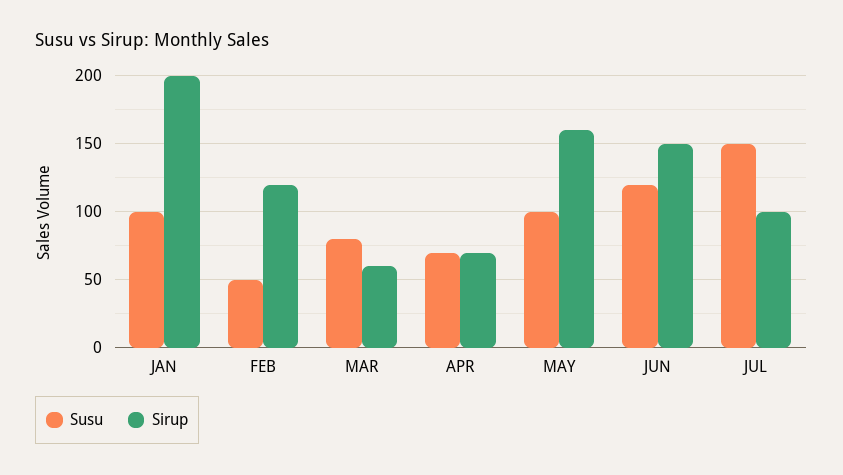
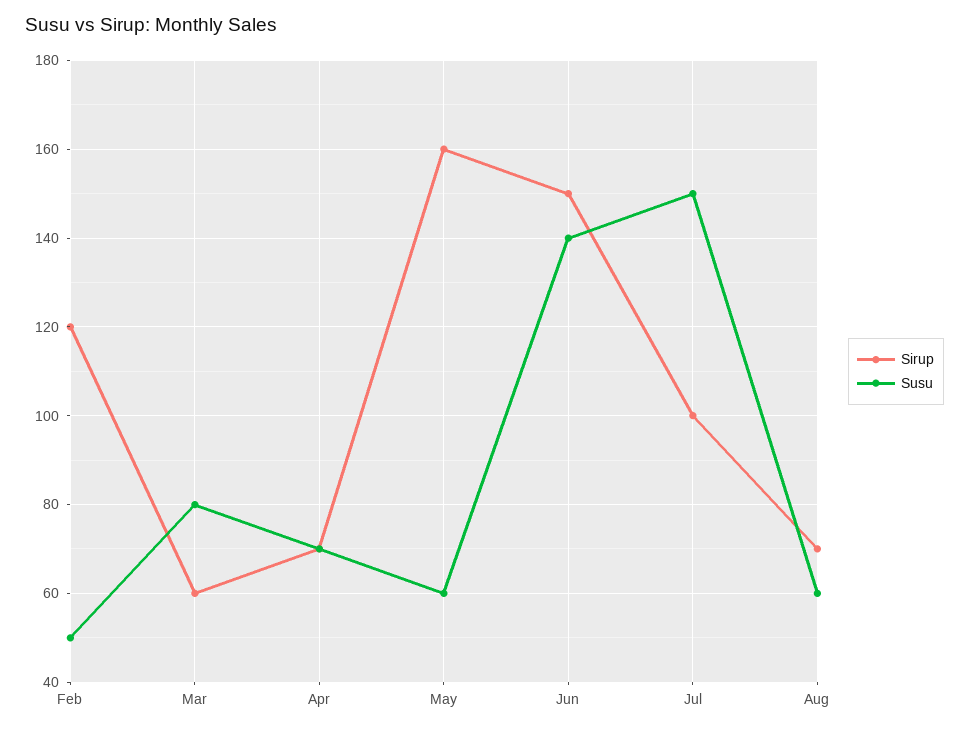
Susu, JAN: 100 -> none
Sirup, JAN: 200 -> none
Susu, MAY: 100 -> 60
Susu, JUN: 120 -> 140
Sirup, Aug: none -> 70
Susu, Aug: none -> 60

